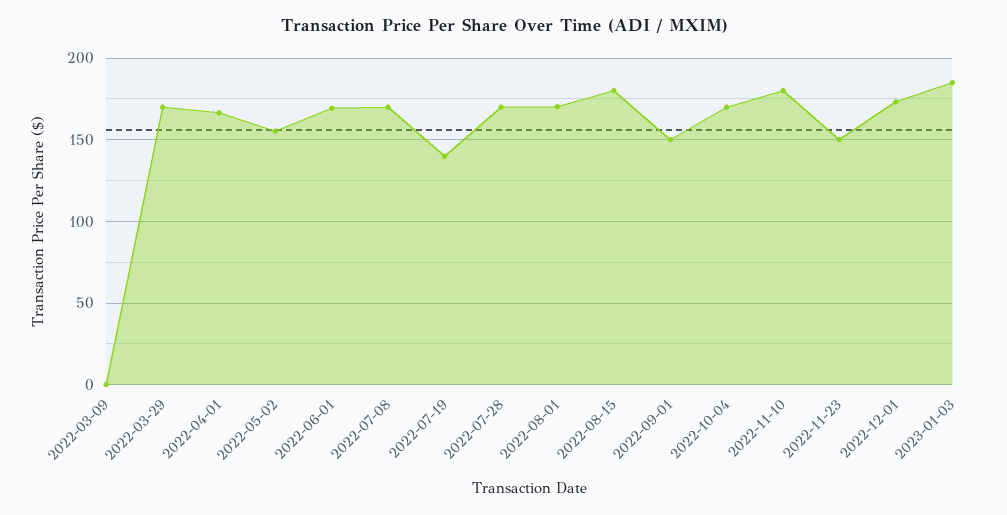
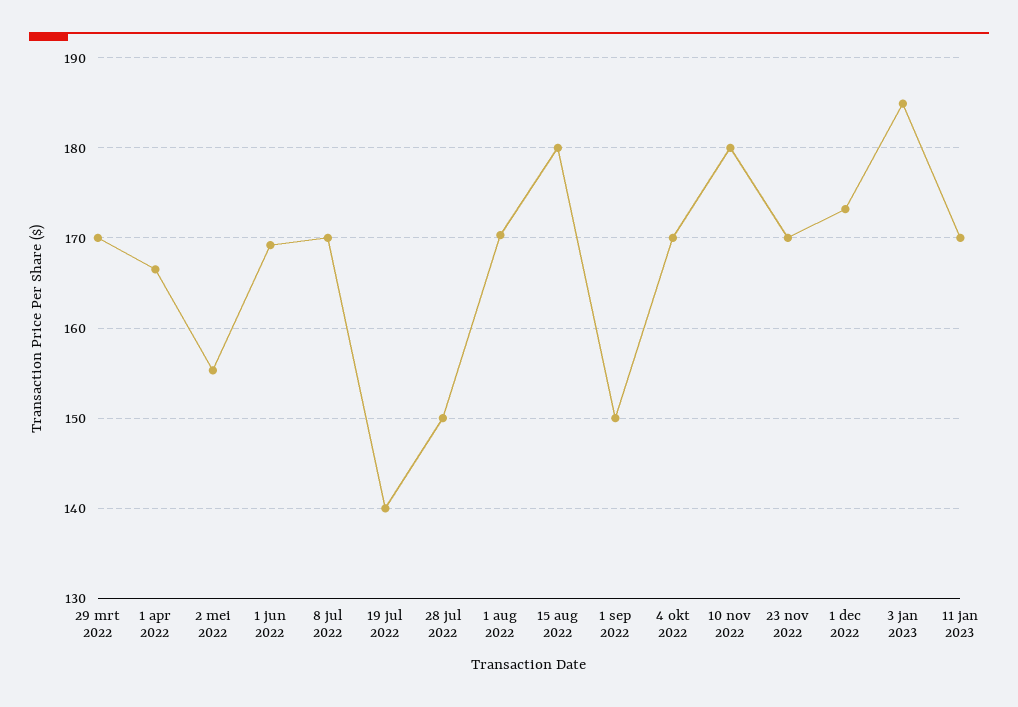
2022-03-09: 0 -> none
2022-07-28: 170 -> 150
2022-11-23: 150 -> 170
11 jan 2023: none -> 170

